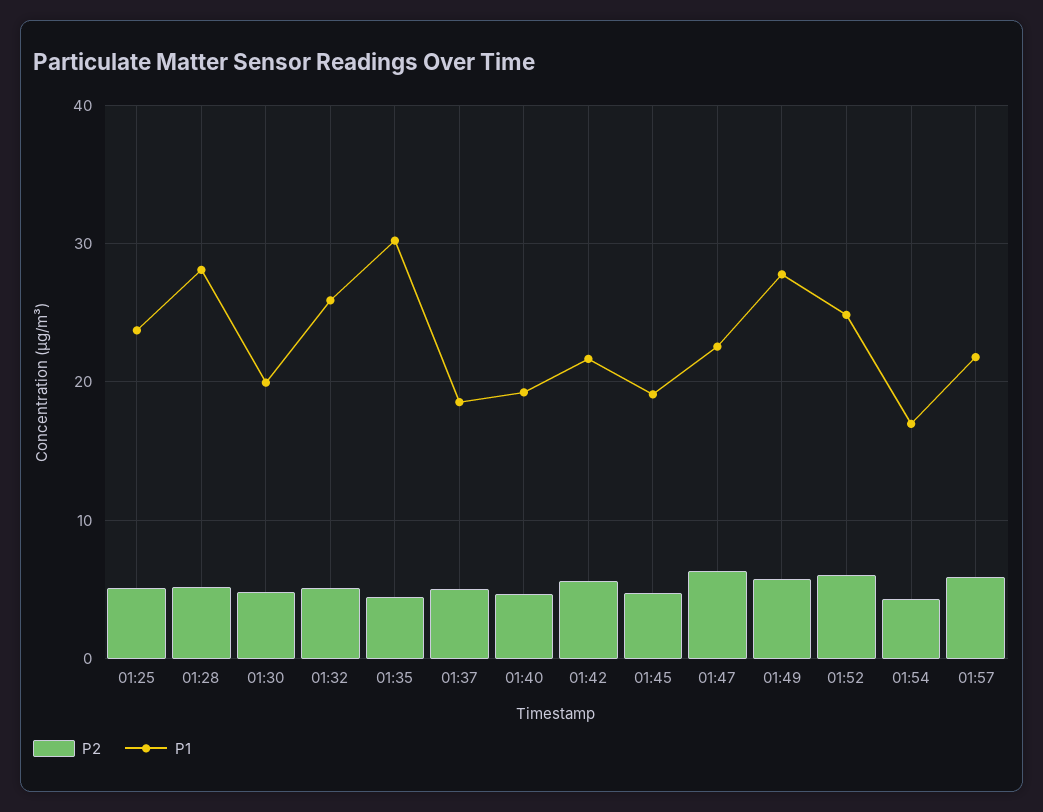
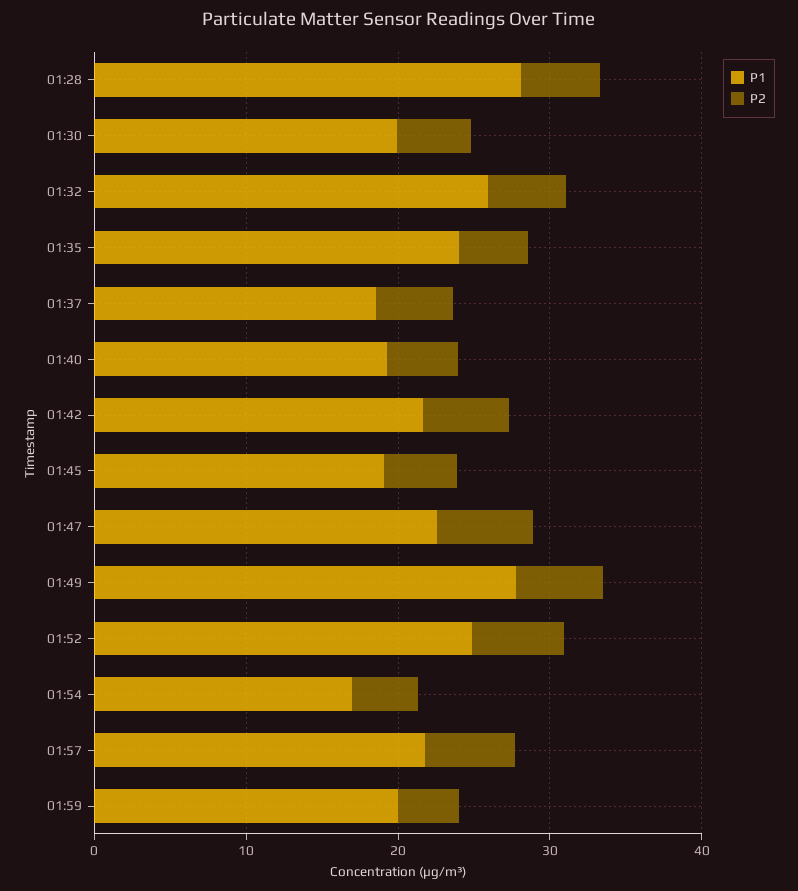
P2, 01:25: 5 -> none
P1, 01:25: 24 -> none
P1, 01:35: 30 -> 24
P1, 01:59: none -> 20
P2, 01:59: none -> 4

